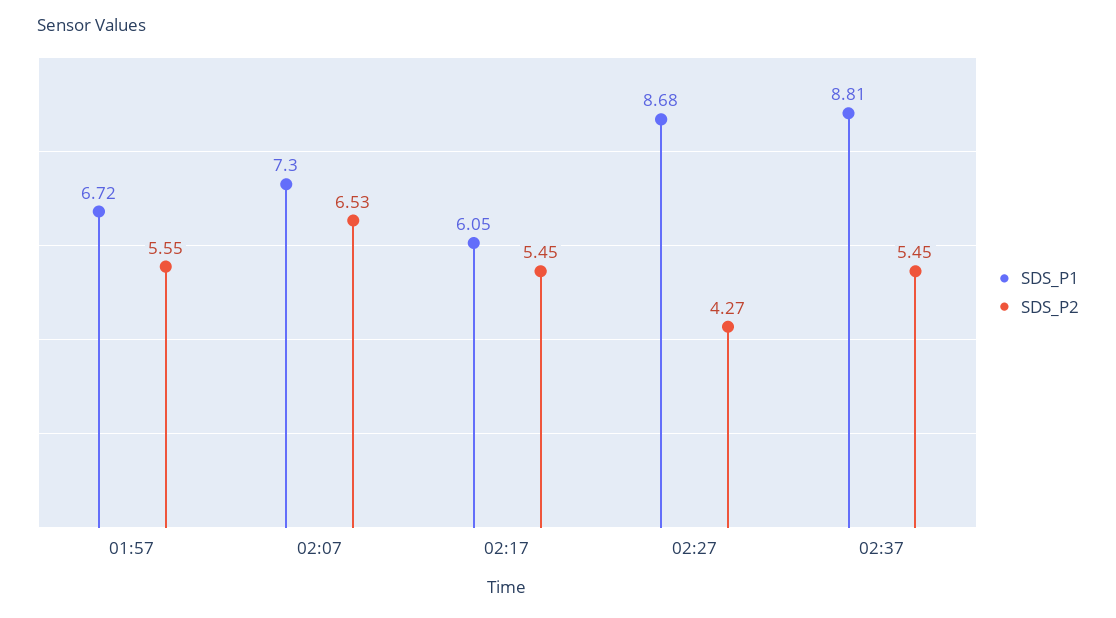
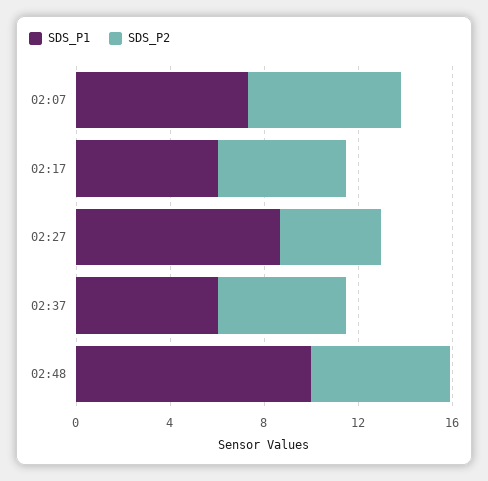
SDS_P1, 01:57: 6.72 -> none
SDS_P2, 01:57: 5.55 -> none
SDS_P1, 02:37: 8.81 -> 6
SDS_P1, 02:48: none -> 10
SDS_P2, 02:48: none -> 6

